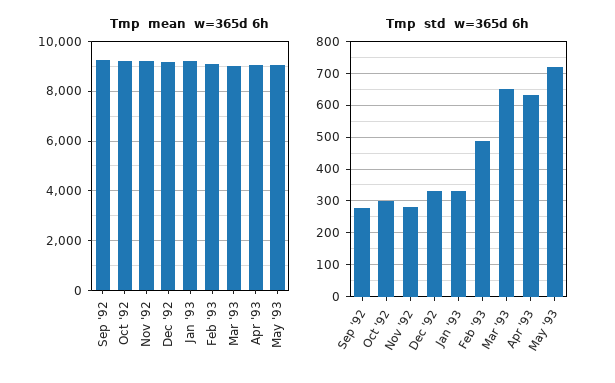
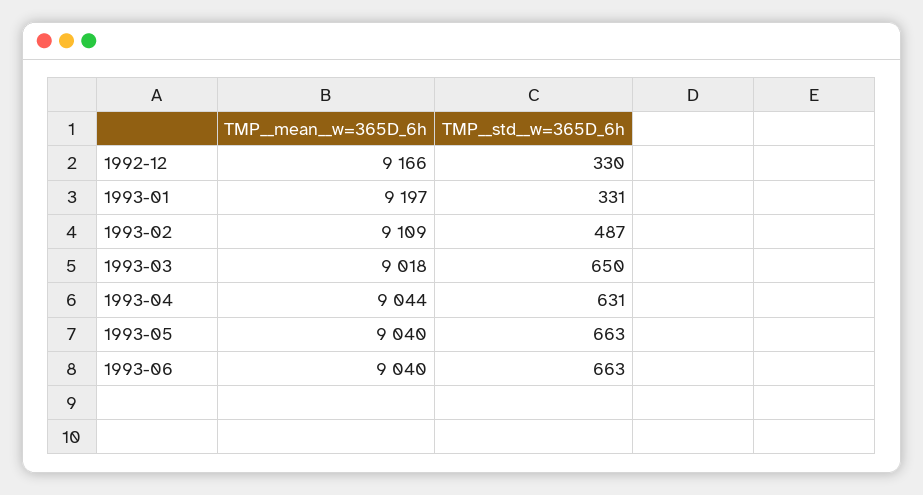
Tmp  mean  w=365d 6h, Sep '92: 9250 -> none
Tmp  mean  w=365d 6h, Oct '92: 9250 -> none
Tmp  mean  w=365d 6h, Nov '92: 9250 -> none
Tmp  std  w=365d 6h, Sep '92: 280 -> none
Tmp  std  w=365d 6h, Oct '92: 300 -> none
Tmp  std  w=365d 6h, Nov '92: 280 -> none
Tmp  std  w=365d 6h, May '93: 720 -> 663
Tmp  mean  w=365d 6h, 1993-06: none -> 9040
Tmp  std  w=365d 6h, 1993-06: none -> 663

